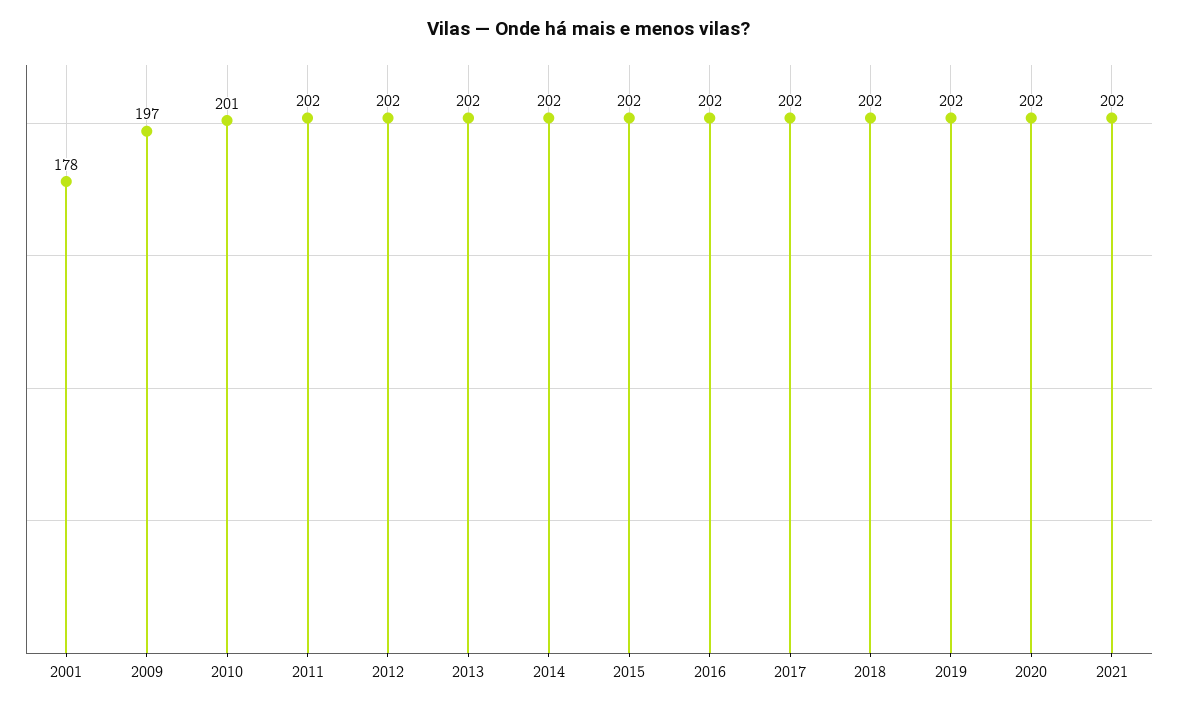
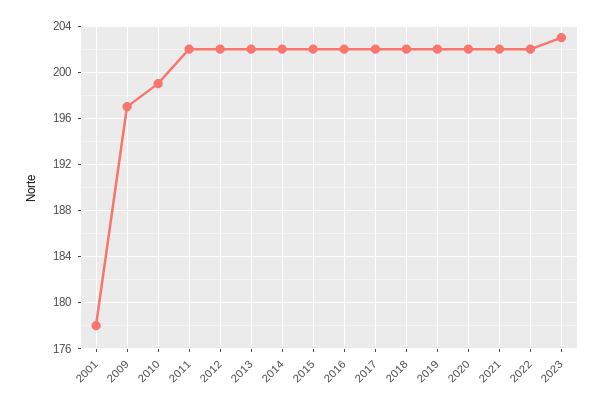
2010: 201 -> 199
2022: none -> 202
2023: none -> 203

